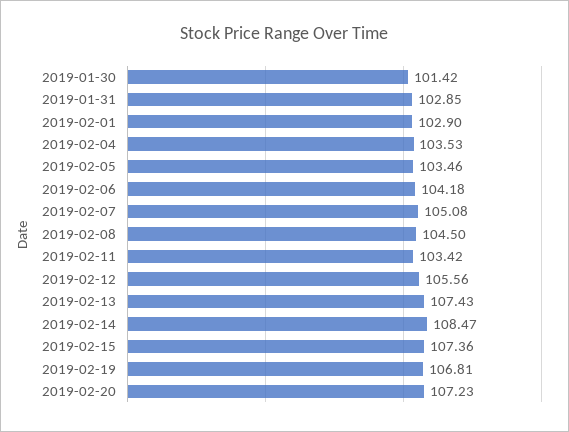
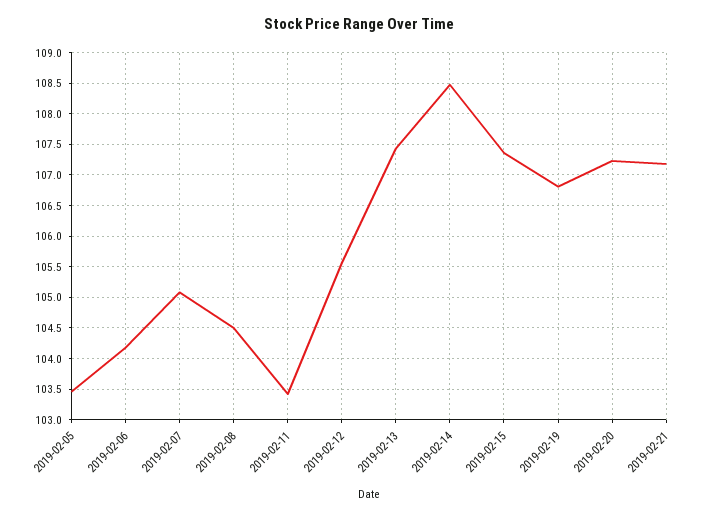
2019-01-30: 101.42 -> none
2019-01-31: 102.85 -> none
2019-02-01: 102.9 -> none
2019-02-04: 103.53 -> none
2019-02-21: none -> 107.2

